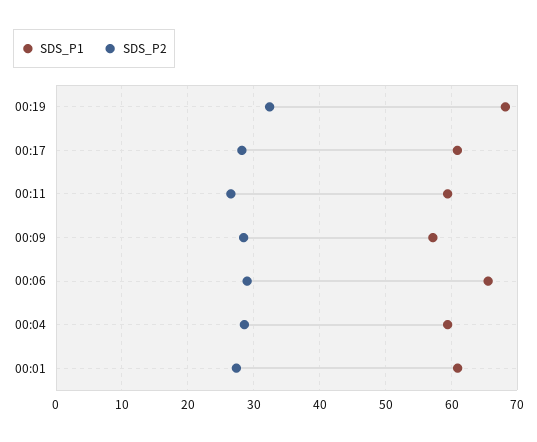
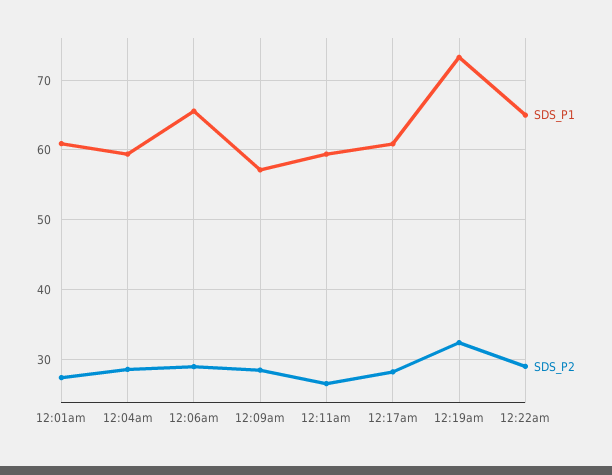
SDS_P1, 00:19: 68 -> 73
SDS_P1, 12:22am: none -> 65
SDS_P2, 12:22am: none -> 29

